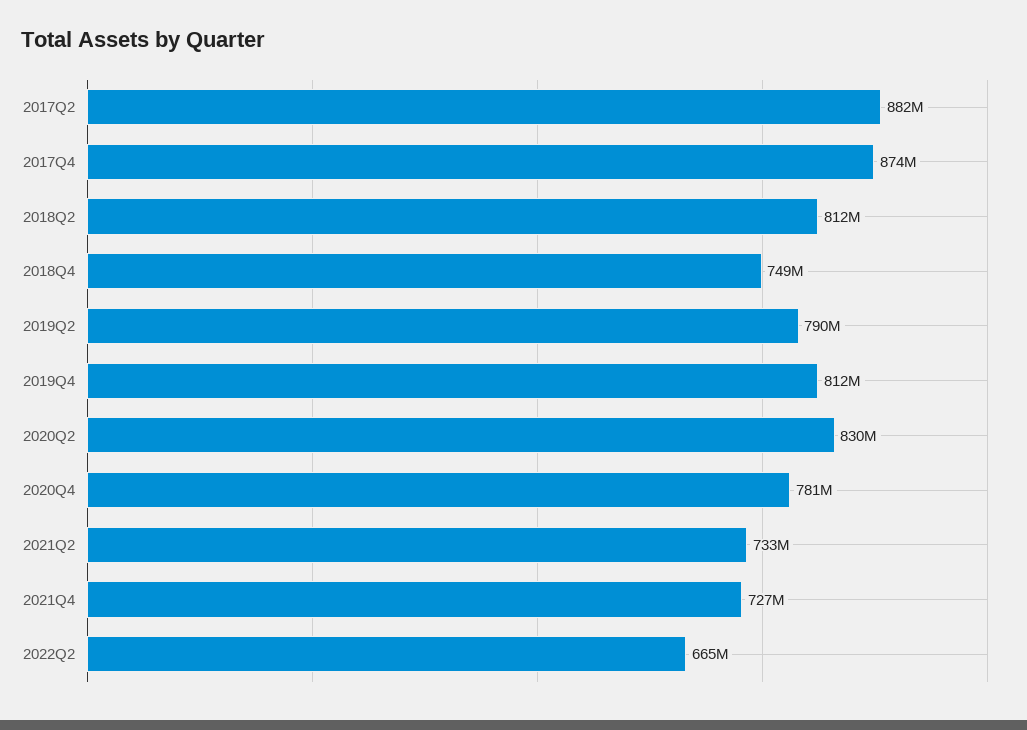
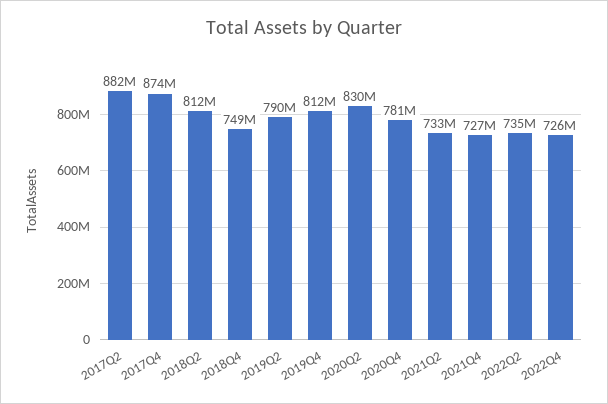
2022Q2: 665000000 -> 735000000
2022Q4: none -> 726000000

